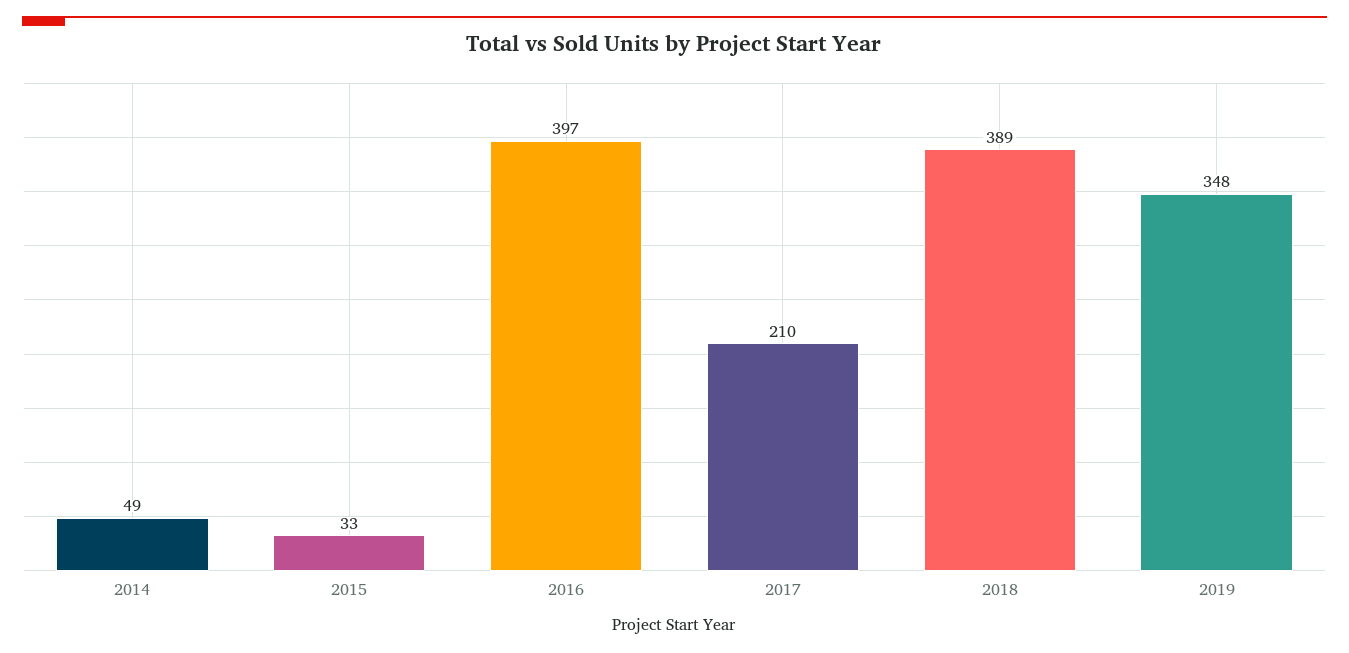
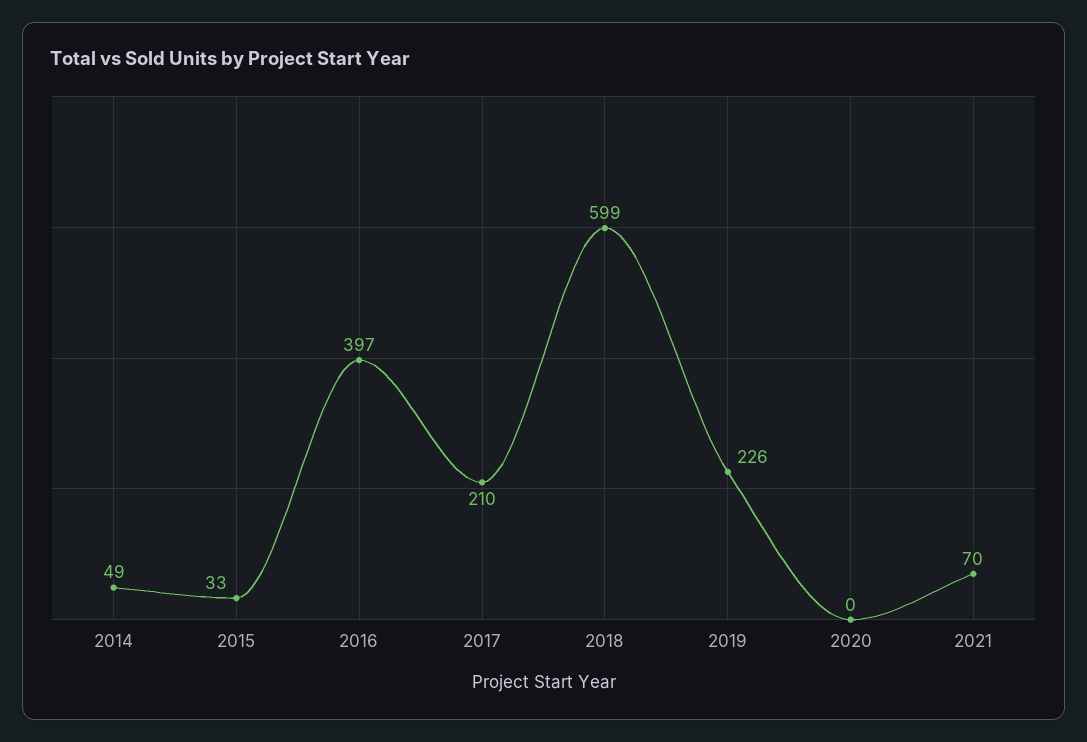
2018: 389 -> 599
2019: 348 -> 226
2020: none -> 0
2021: none -> 70

